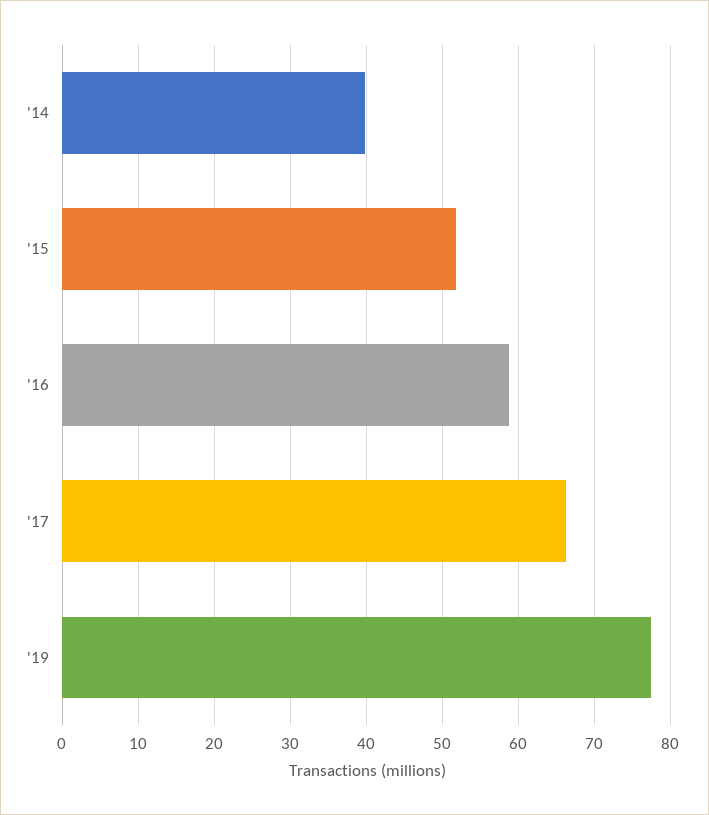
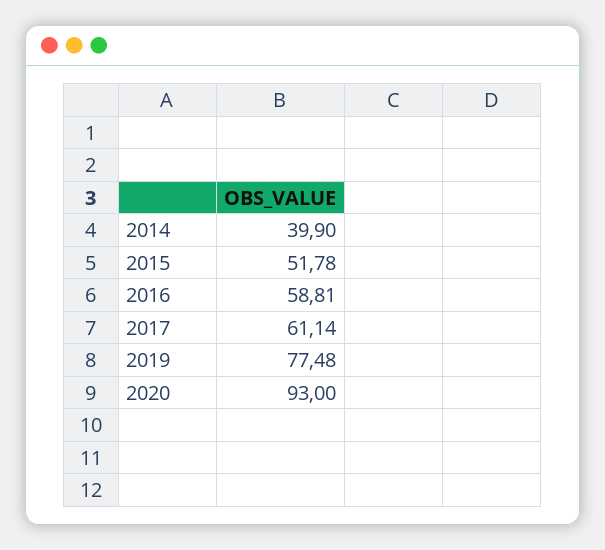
'17: 66 -> 61.14
2020: none -> 93

